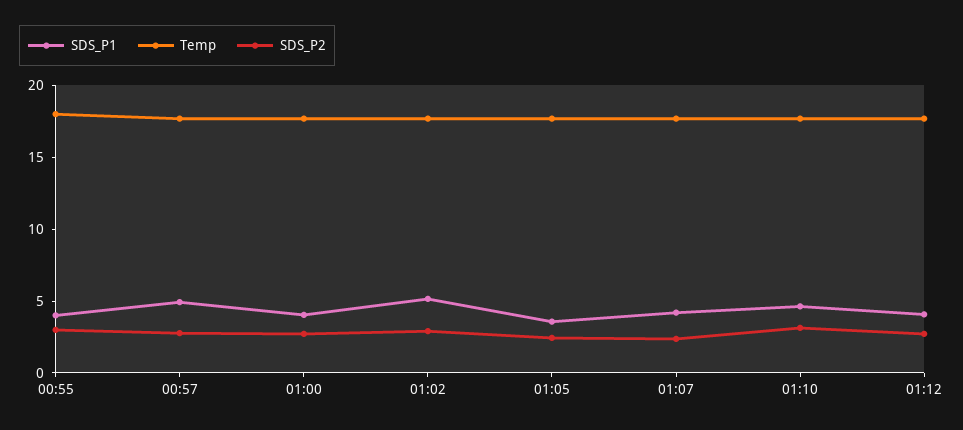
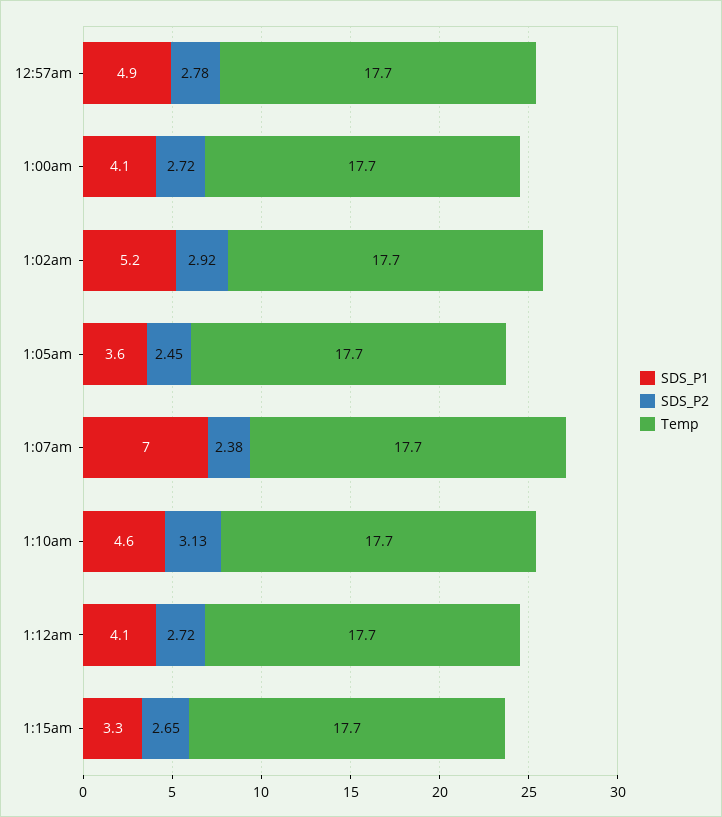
SDS_P1, 00:55: 4 -> none
Temp, 00:55: 18 -> none
SDS_P2, 00:55: 3 -> none
SDS_P1, 01:07: 4 -> 7
SDS_P1, 1:15am: none -> 3.3
SDS_P2, 1:15am: none -> 2.65
Temp, 1:15am: none -> 17.7

